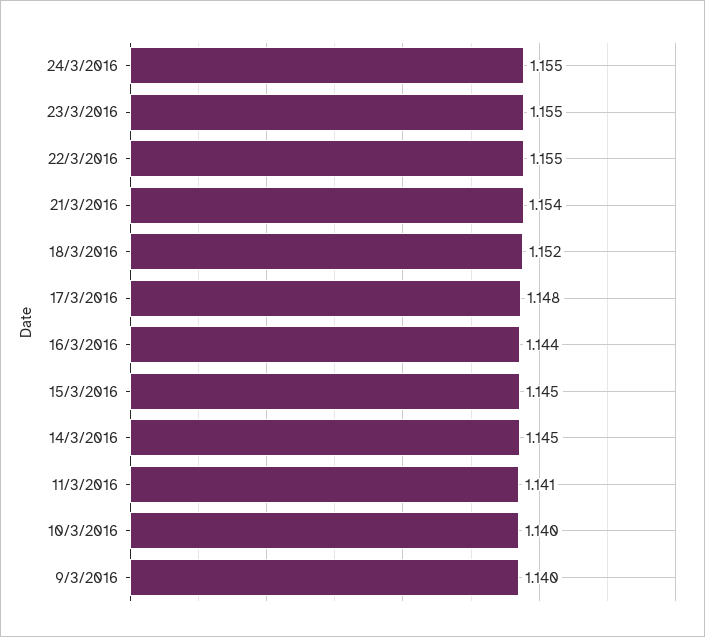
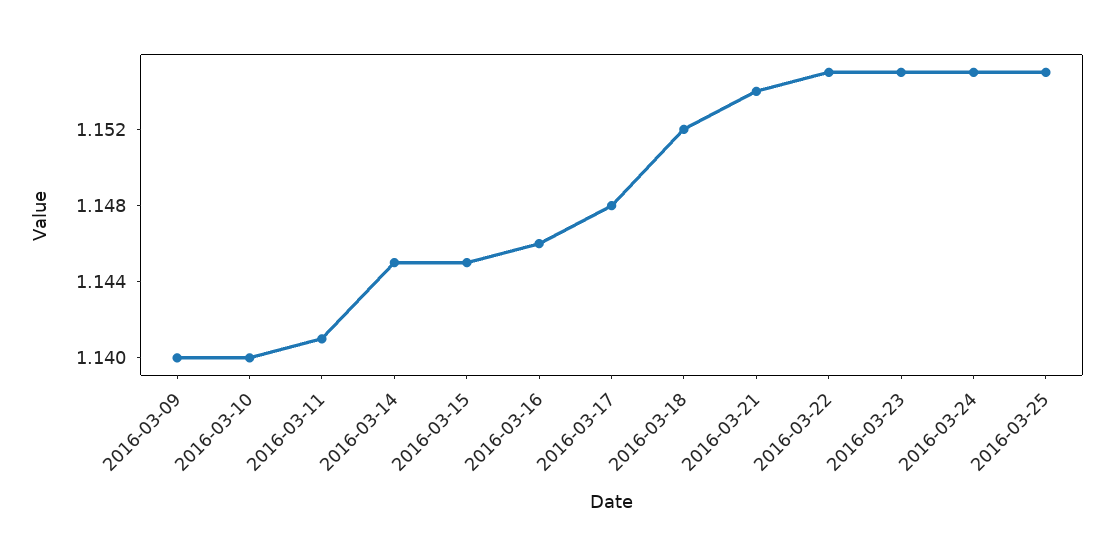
16/3/2016: 1.144 -> 1.146
2016-03-25: none -> 1.155

